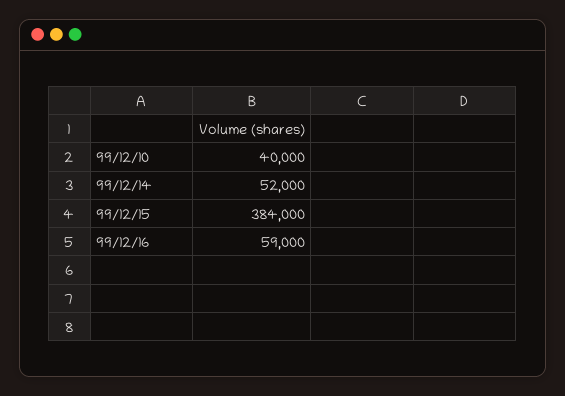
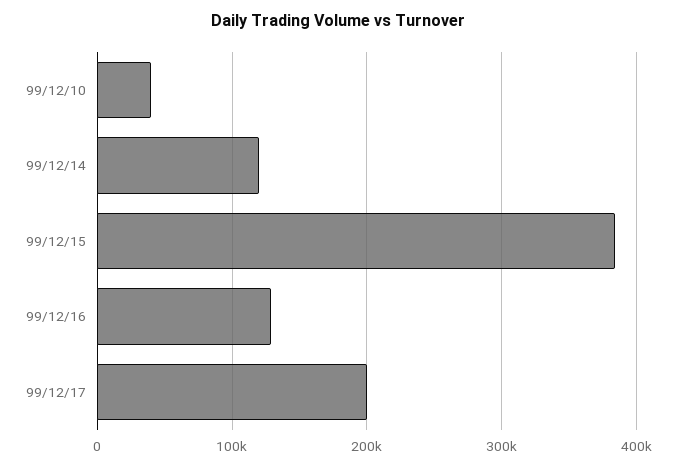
99/12/14: 52000 -> 120000
99/12/16: 59000 -> 130000
99/12/17: none -> 200000

